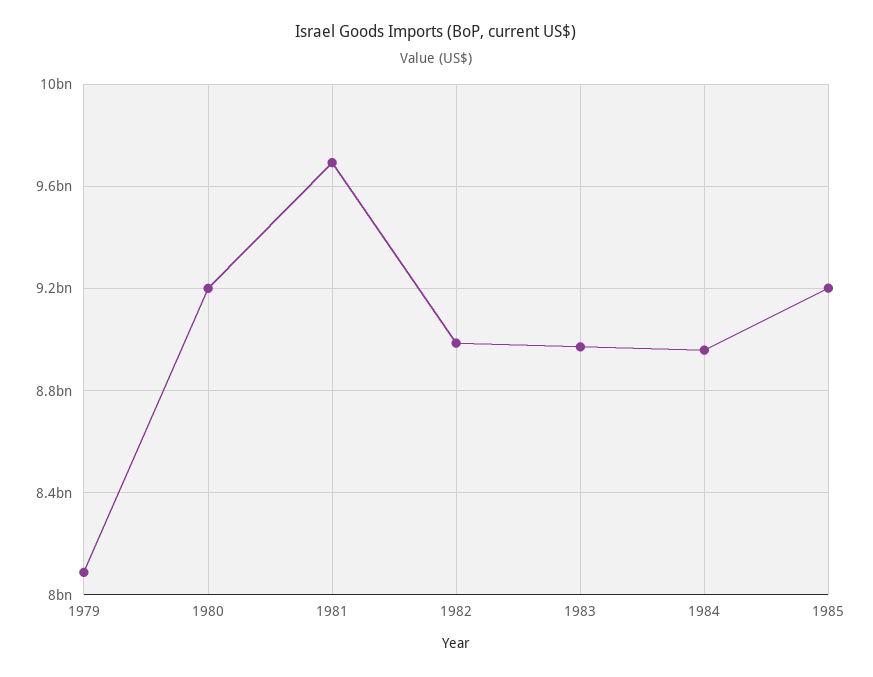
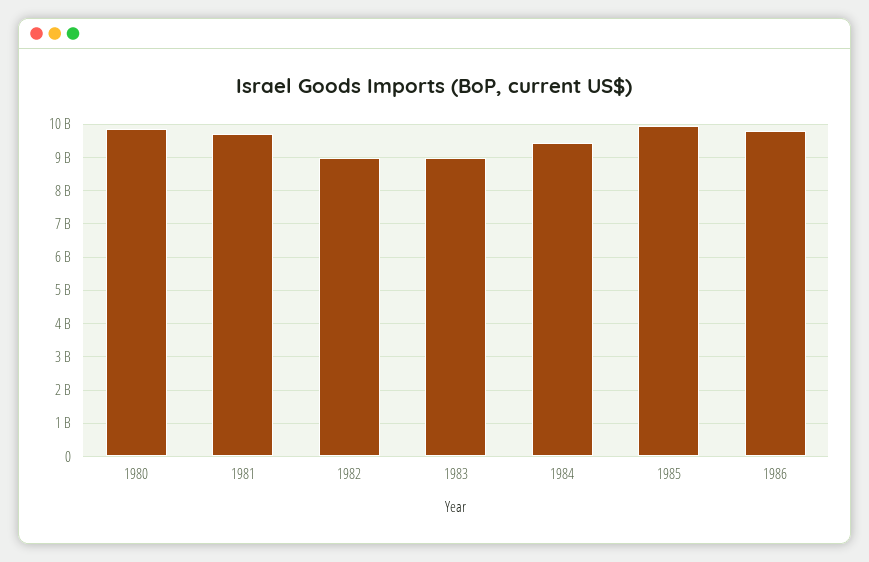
1979: 8100000000 -> none
1980: 9200000000 -> 9800000000
1984: 8950000000 -> 9400000000
1985: 9200000000 -> 10000000000
1986: none -> 9800000000

